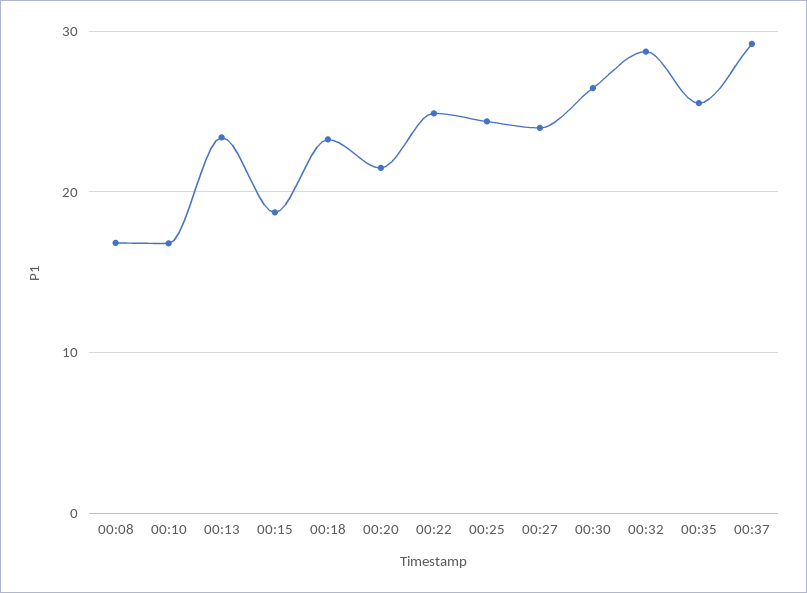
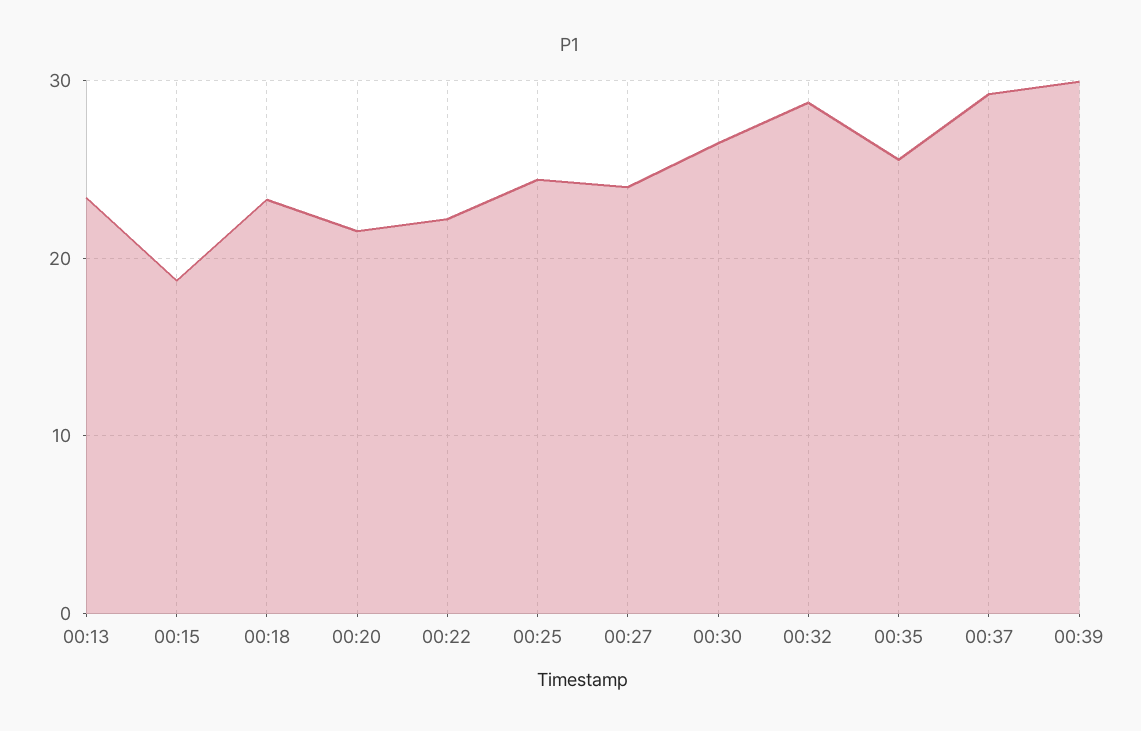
00:08: 17 -> none
00:10: 17 -> none
00:22: 25 -> 22
00:39: none -> 30

